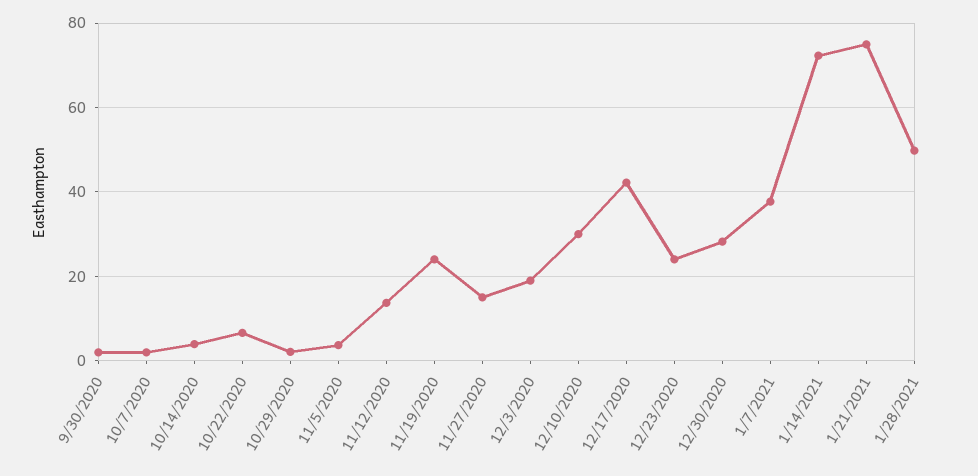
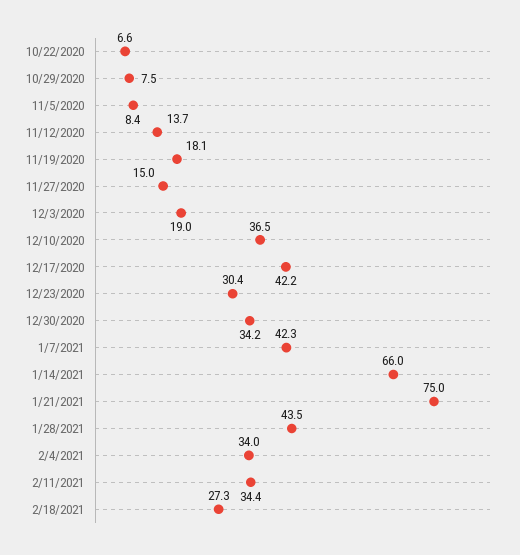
9/30/2020: 2 -> none
10/7/2020: 2 -> none
10/14/2020: 4 -> none
10/29/2020: 2 -> 7.5
11/5/2020: 4 -> 8.4
11/19/2020: 24 -> 18.1
12/10/2020: 30 -> 36.5
12/23/2020: 24 -> 30.4
12/30/2020: 28 -> 34.2
1/7/2021: 38 -> 42.3
1/14/2021: 72 -> 66
1/28/2021: 50 -> 43.5
2/4/2021: none -> 34
2/11/2021: none -> 34.4
2/18/2021: none -> 27.3

